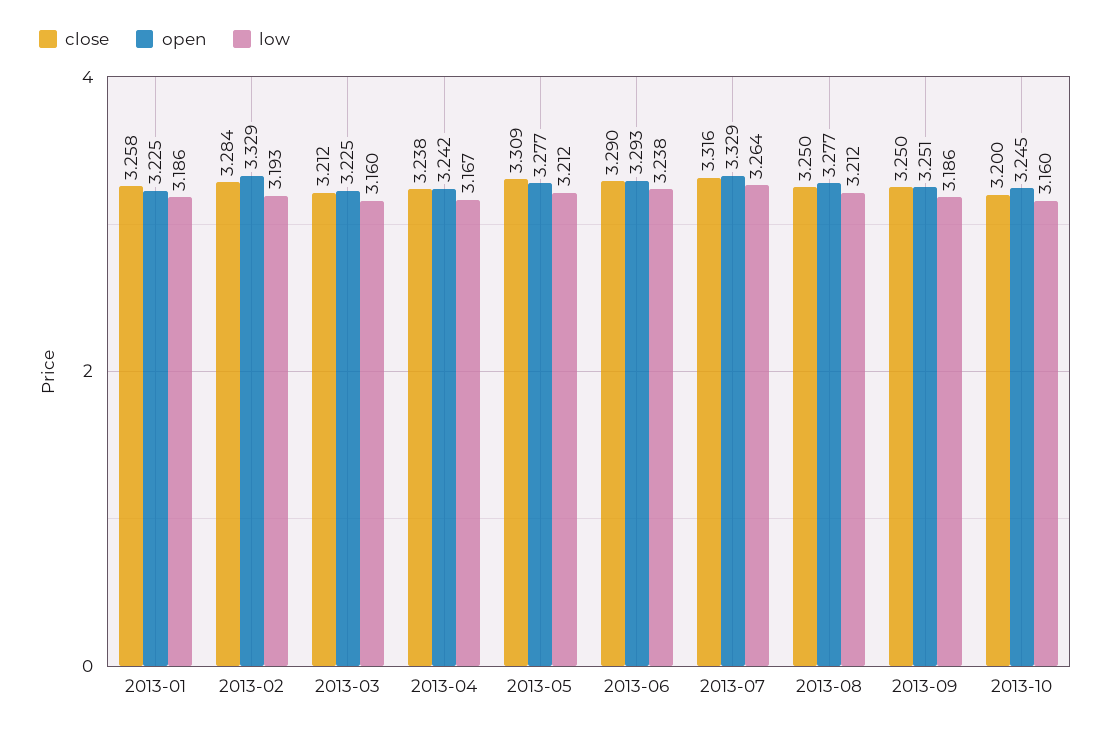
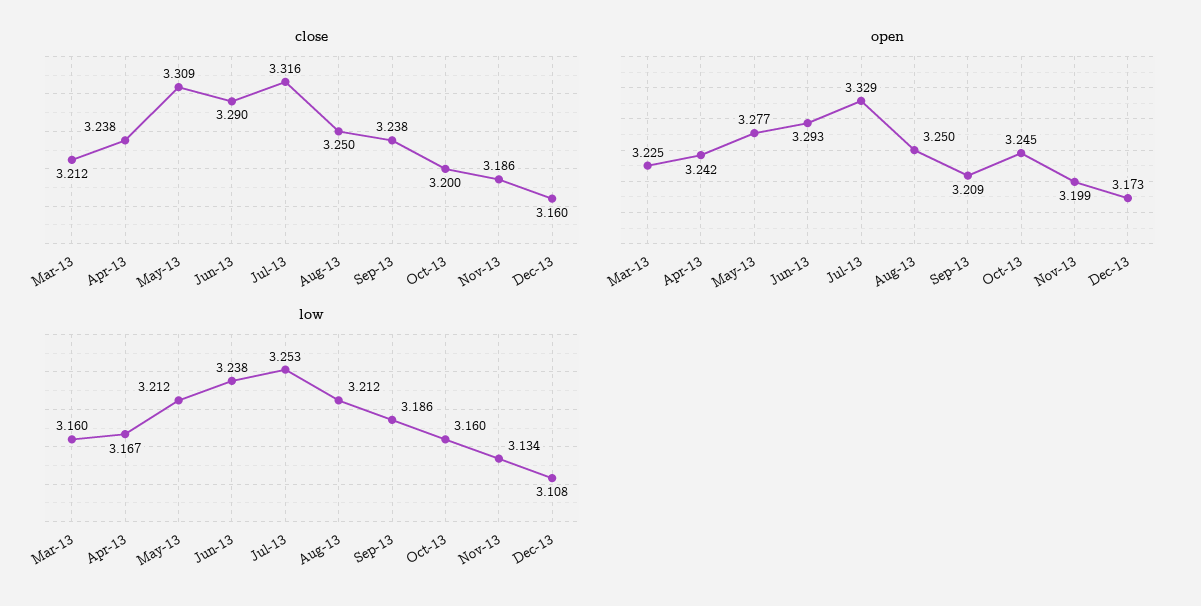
close, 2013-01: 3.258 -> none
open, 2013-01: 3.225 -> none
low, 2013-01: 3.186 -> none
close, 2013-02: 3.284 -> none
open, 2013-02: 3.329 -> none
low, 2013-02: 3.193 -> none
low, 2013-07: 3.264 -> 3.253
open, 2013-08: 3.277 -> 3.25
close, 2013-09: 3.25 -> 3.238
open, 2013-09: 3.251 -> 3.209
close, Nov-13: none -> 3.186
close, Dec-13: none -> 3.16
open, Nov-13: none -> 3.199
open, Dec-13: none -> 3.173
low, Nov-13: none -> 3.134
low, Dec-13: none -> 3.108

